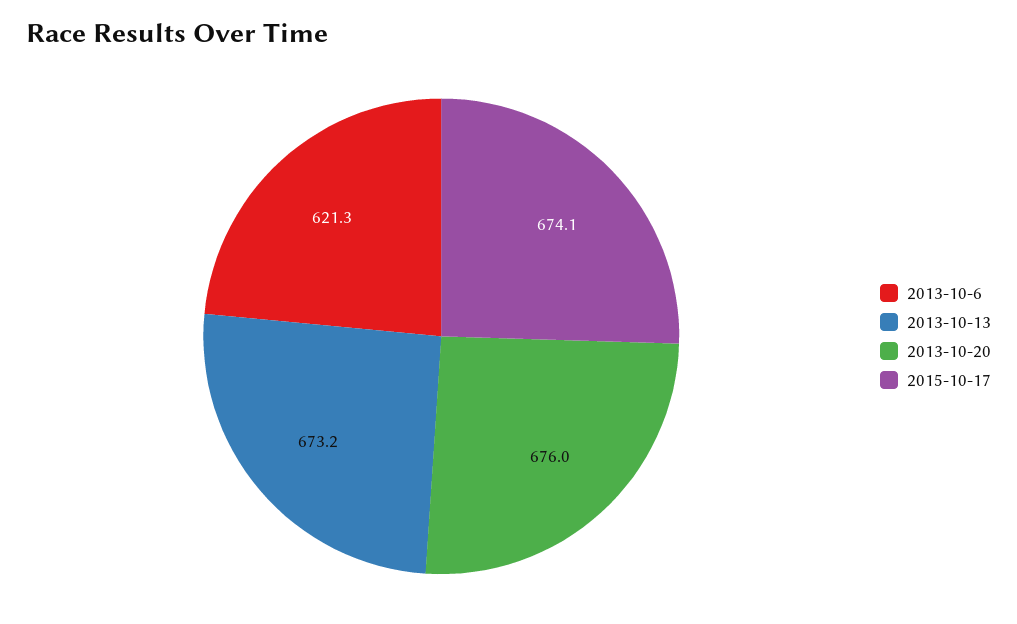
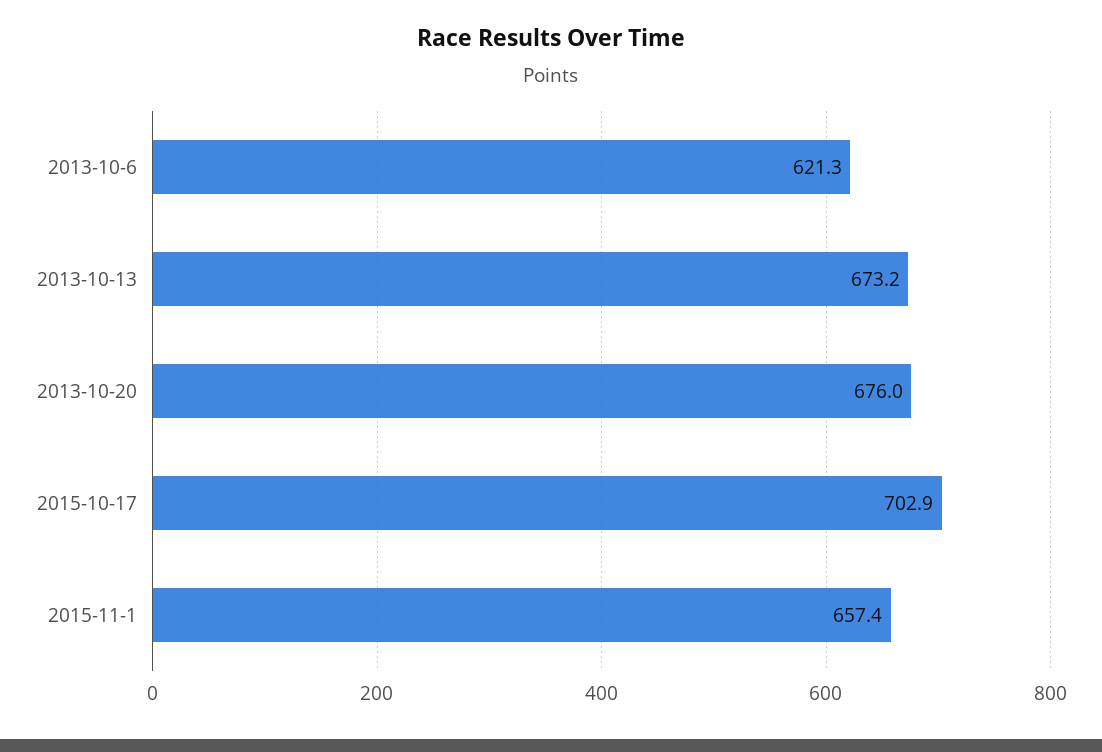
2015-10-17: 674.1 -> 702.9
2015-11-1: none -> 657.4

